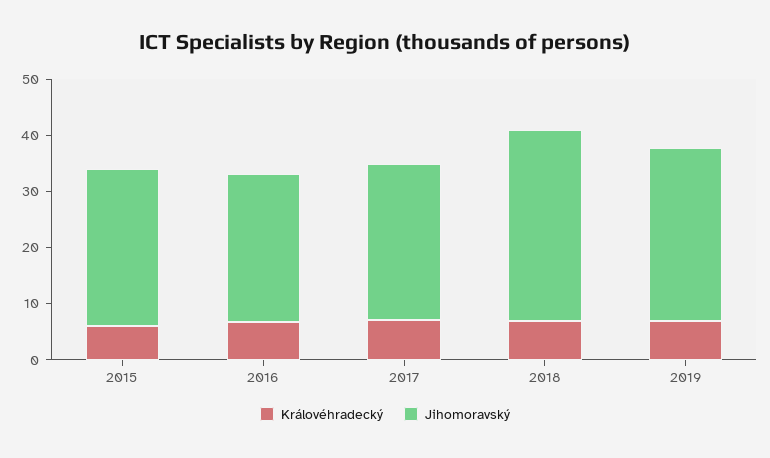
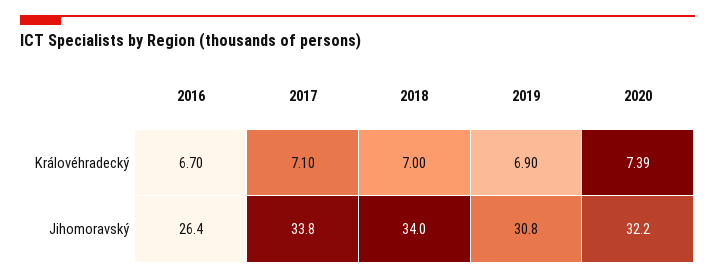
Královéhradecký, 2015: 6 -> none
Jihomoravský, 2015: 28 -> none
Jihomoravský, 2017: 28 -> 33.8
Královéhradecký, 2020: none -> 7.39
Jihomoravský, 2020: none -> 32.2

